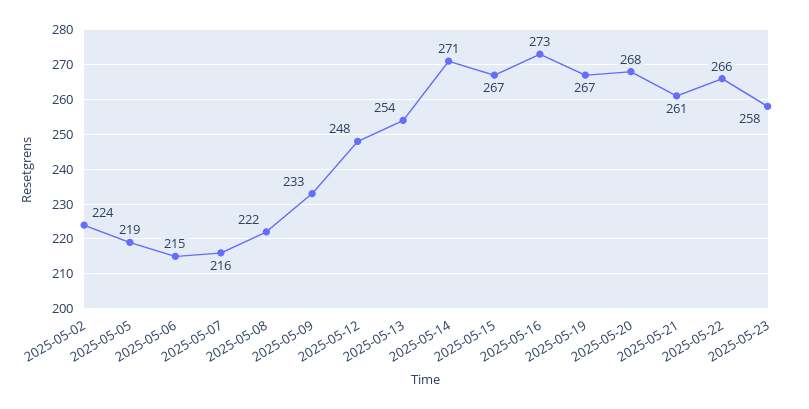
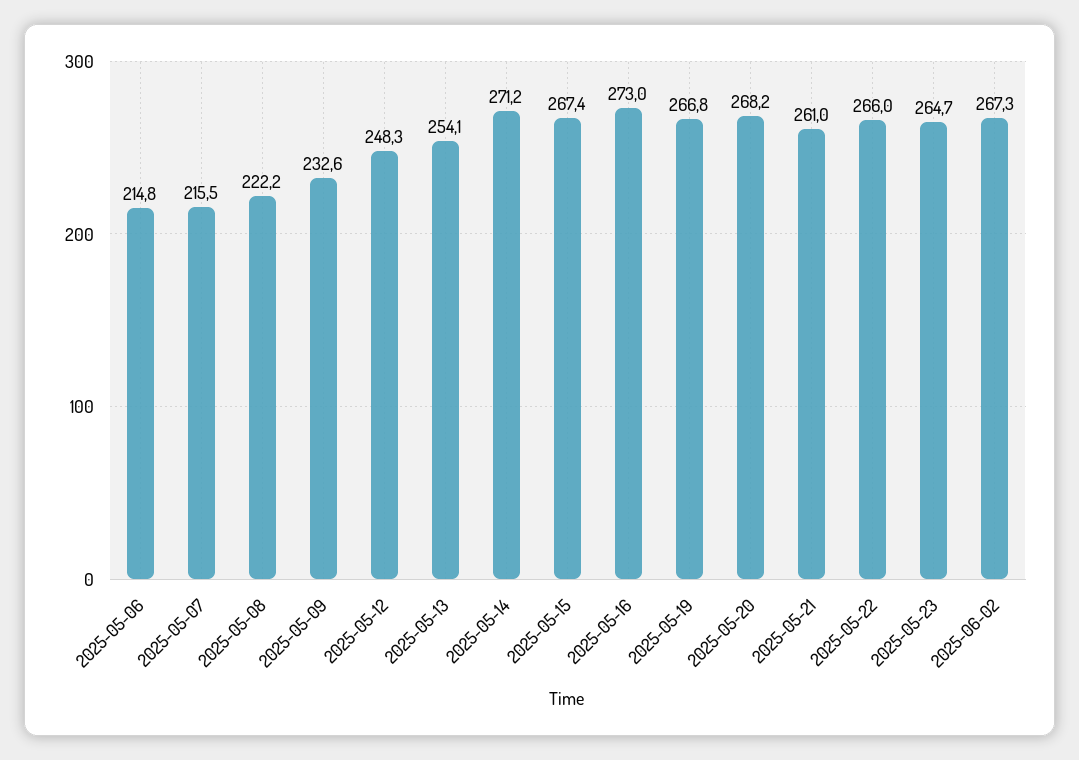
2025-05-02: 224 -> none
2025-05-05: 219 -> none
2025-05-23: 258 -> 264.7
2025-06-02: none -> 267.3

